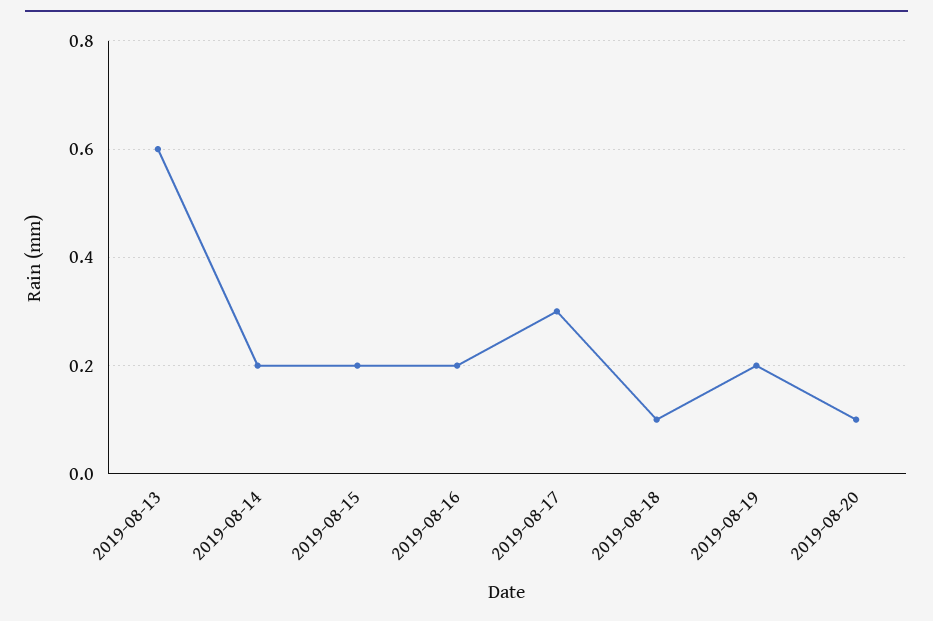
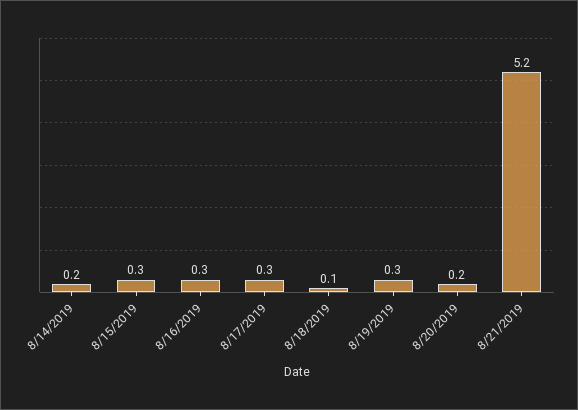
2019-08-13: 0.6 -> none
2019-08-15: 0.2 -> 0.3
2019-08-16: 0.2 -> 0.3
2019-08-19: 0.2 -> 0.3
2019-08-20: 0.1 -> 0.2
8/21/2019: none -> 5.2

